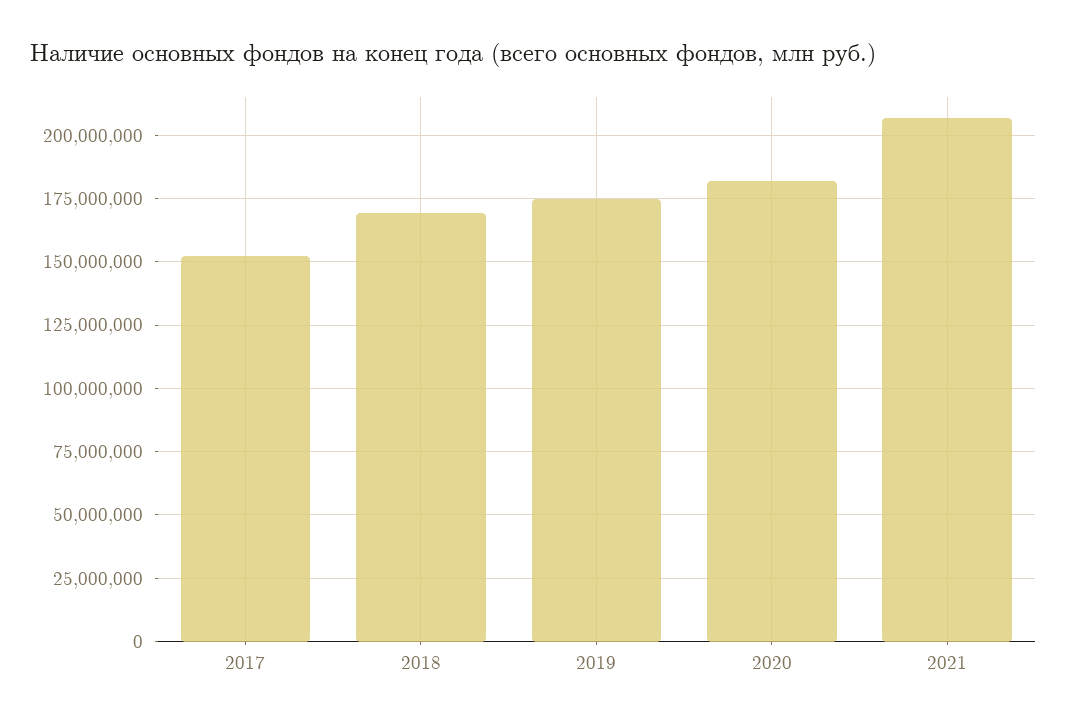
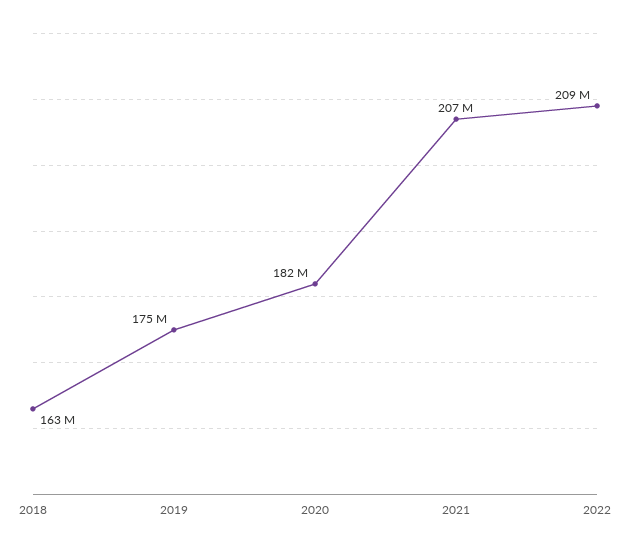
2017: 152500000 -> none
2018: 170000000 -> 163000000
2022: none -> 209000000

